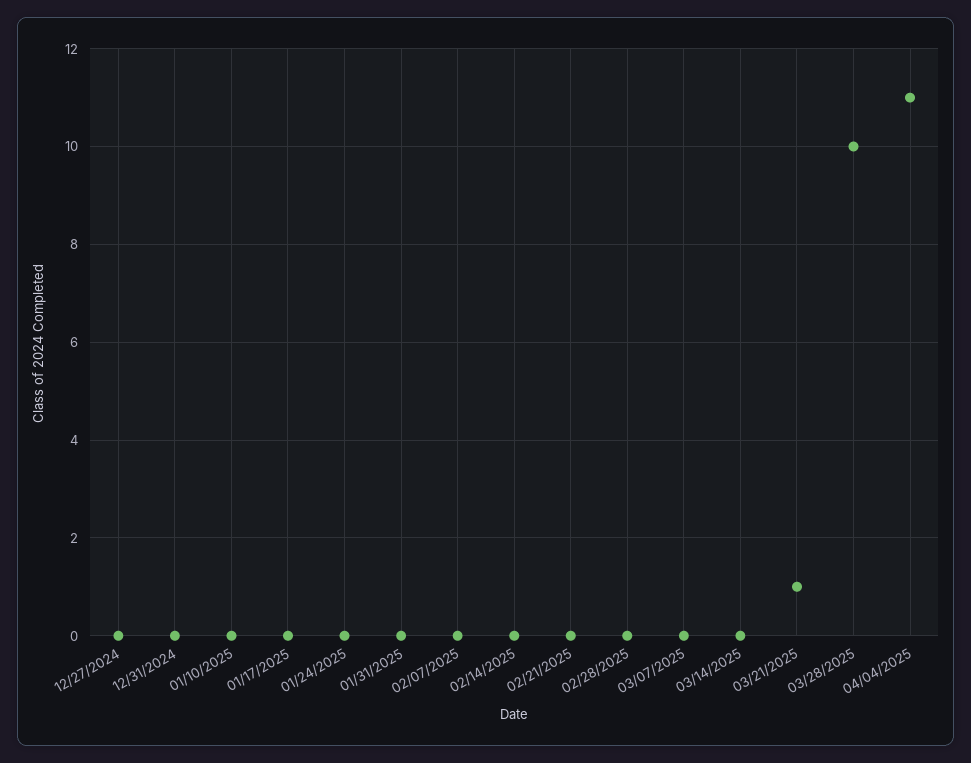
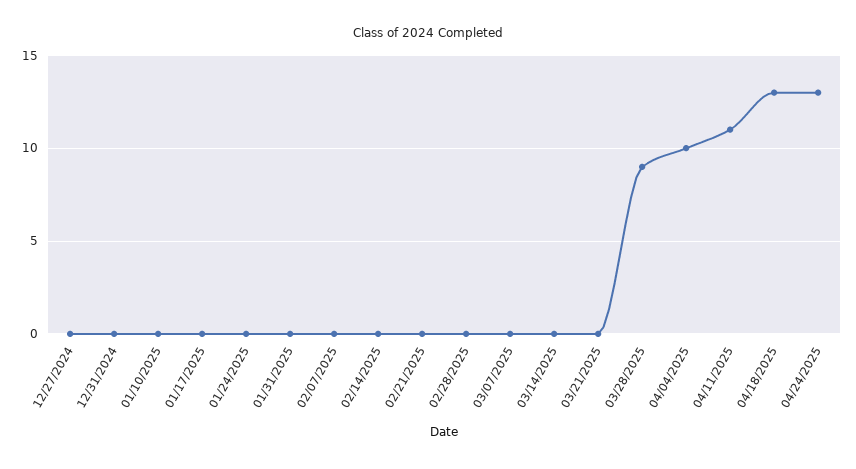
03/21/2025: 1 -> 0
03/28/2025: 10 -> 9
04/04/2025: 11 -> 10
04/11/2025: none -> 11
04/18/2025: none -> 13
04/24/2025: none -> 13

